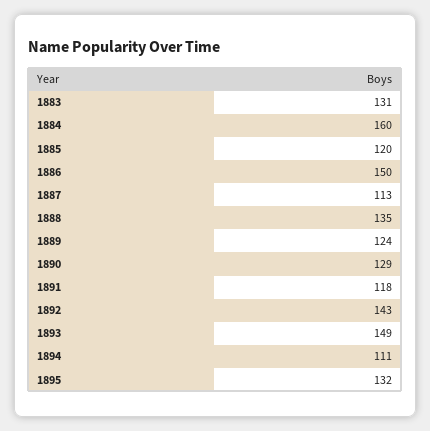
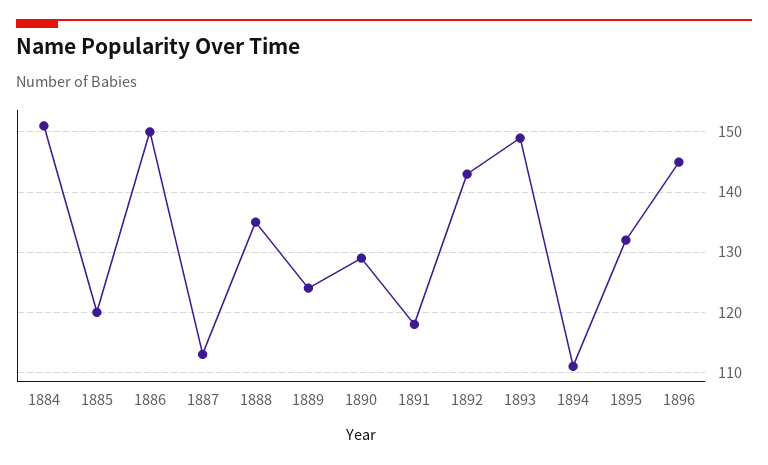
1883: 131 -> none
1884: 160 -> 151
1896: none -> 145

